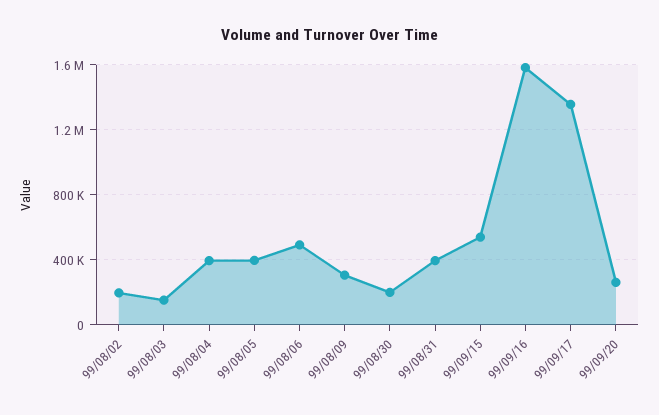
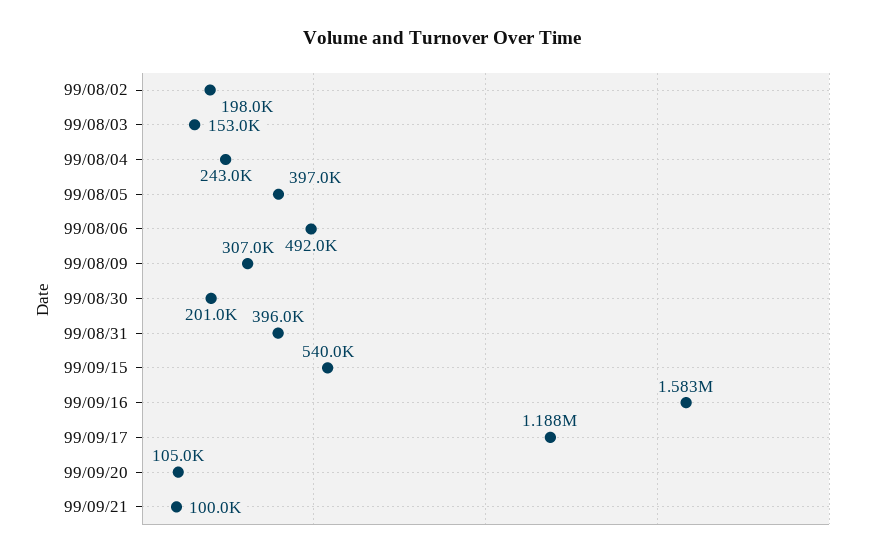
99/08/04: 400000 -> 243000
99/09/17: 1350000 -> 1188000
99/09/20: 250000 -> 105000
99/09/21: none -> 100000

